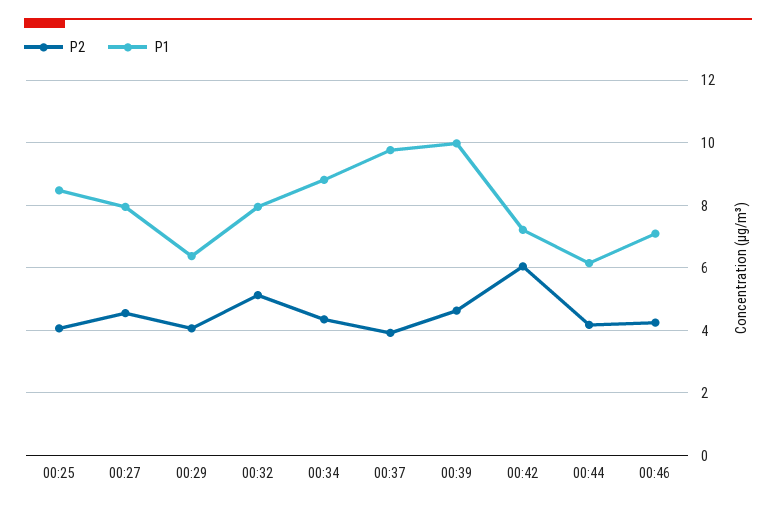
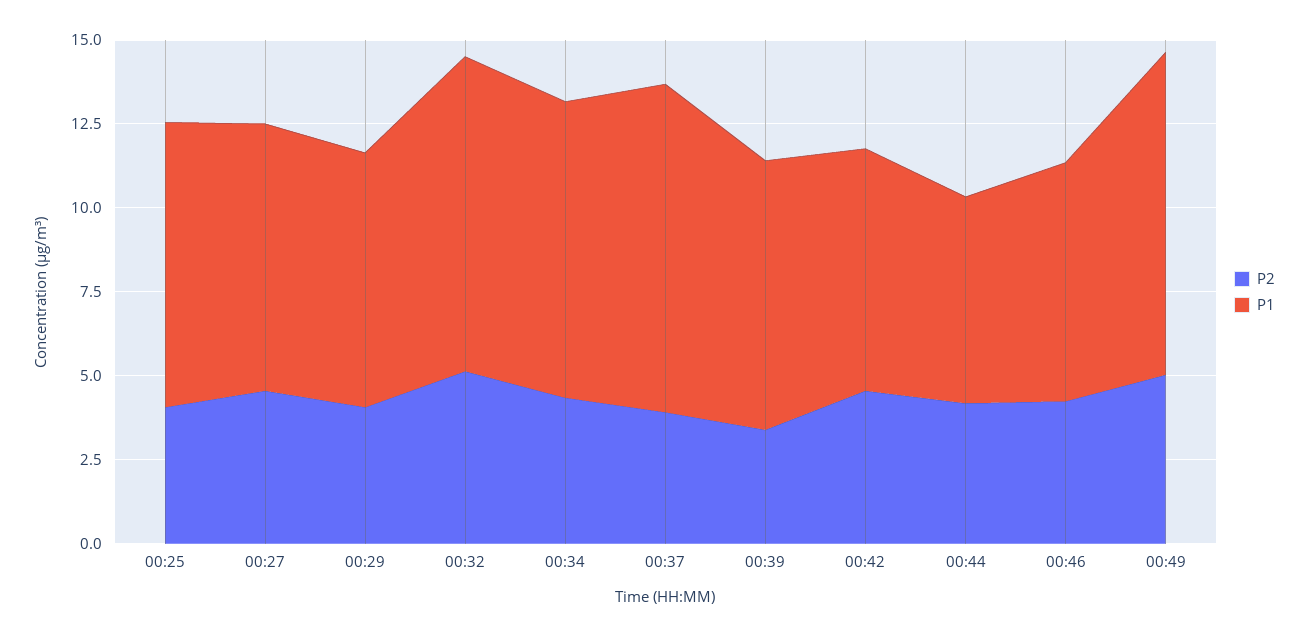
P1, 00:29: 6.4 -> 7.5
P1, 00:32: 8 -> 9.5
P2, 00:39: 4.6 -> 3.5
P1, 00:39: 10 -> 8
P2, 00:42: 6 -> 4.5
P2, 00:49: none -> 5
P1, 00:49: none -> 9.5

